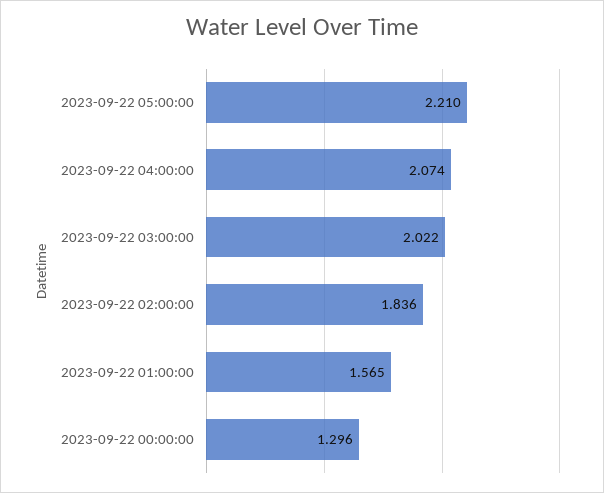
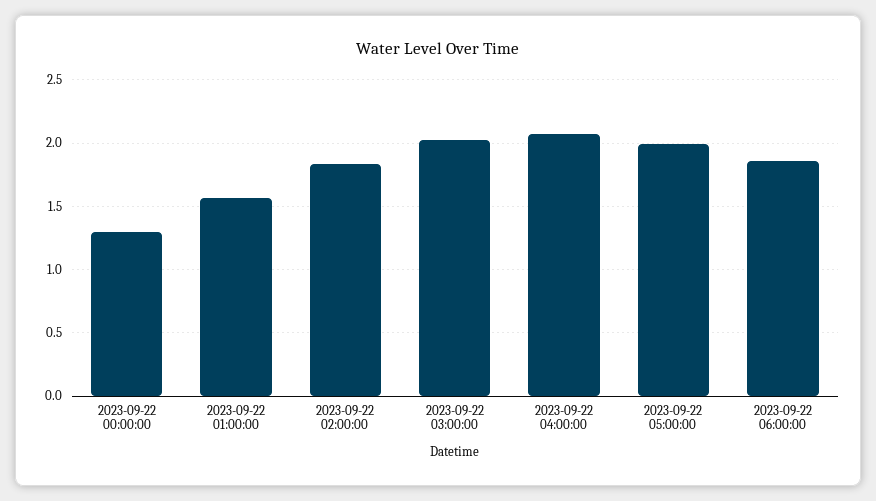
2023-09-22 05:00:00: 2.21 -> 2
2023-09-22 06:00:00: none -> 1.85

